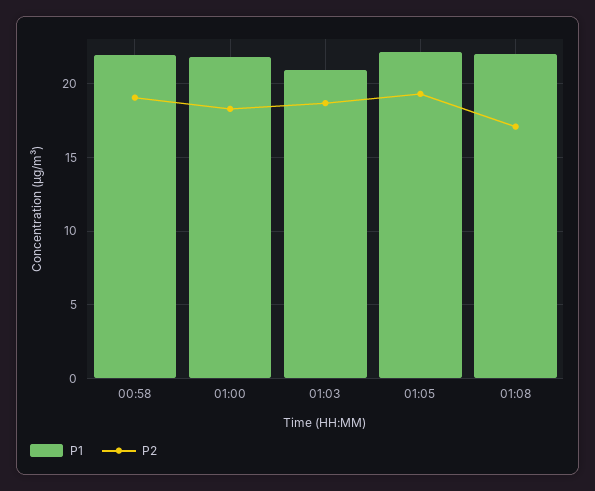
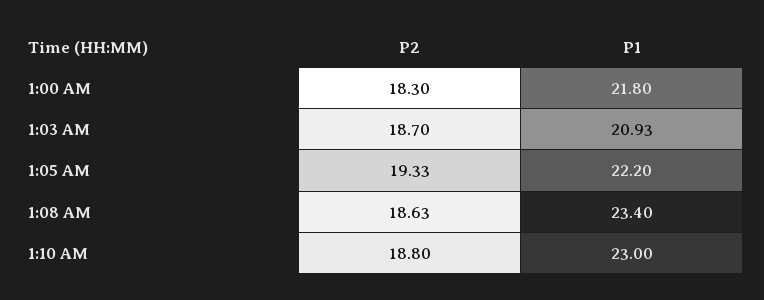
P1, 00:58: 22 -> none
P2, 00:58: 19 -> none
P1, 01:08: 22 -> 23.4
P2, 01:08: 17 -> 18.63
P2, 1:10 AM: none -> 18.8
P1, 1:10 AM: none -> 23

